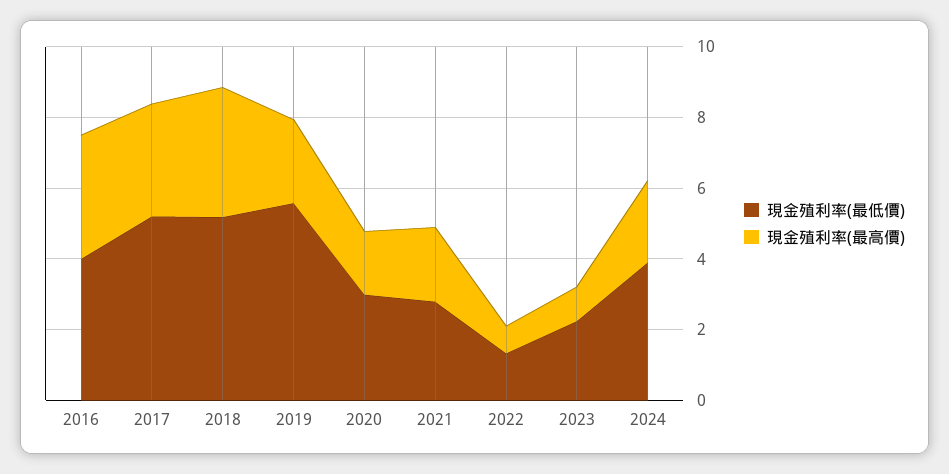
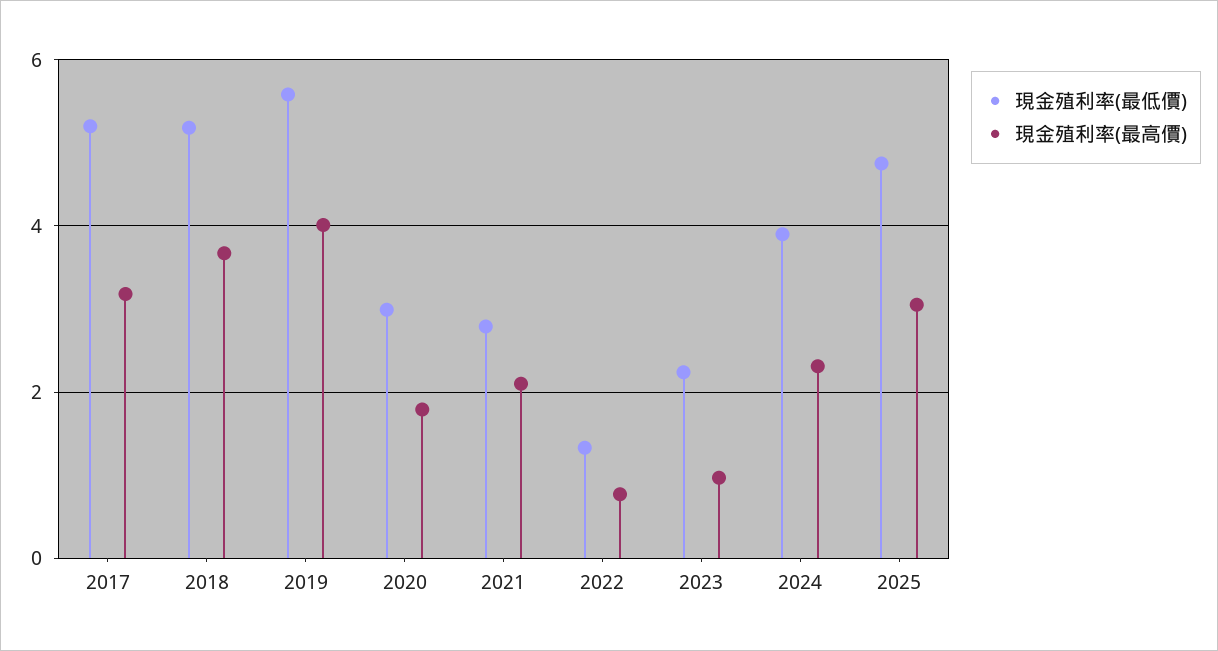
現金殖利率(最低價), 2016: 4 -> none
現金殖利率(最高價), 2016: 3.5 -> none
現金殖利率(最高價), 2019: 2.5 -> 4
現金殖利率(最低價), 2025: none -> 4.8
現金殖利率(最高價), 2025: none -> 3

